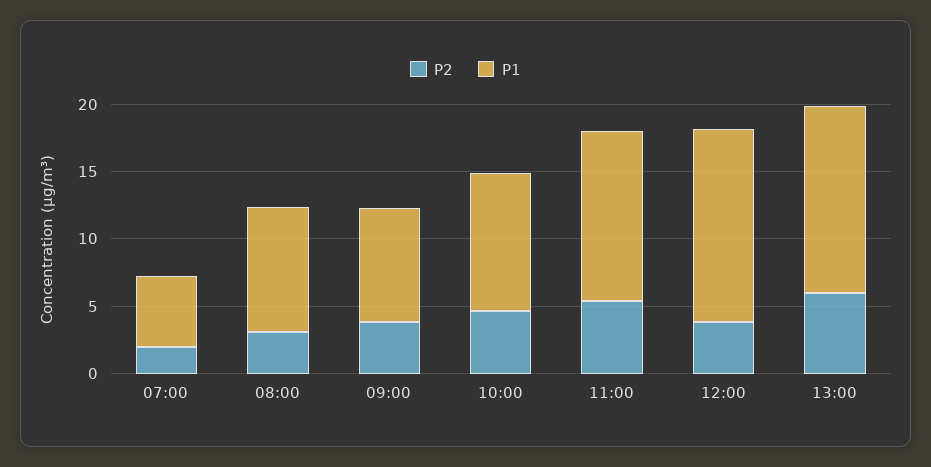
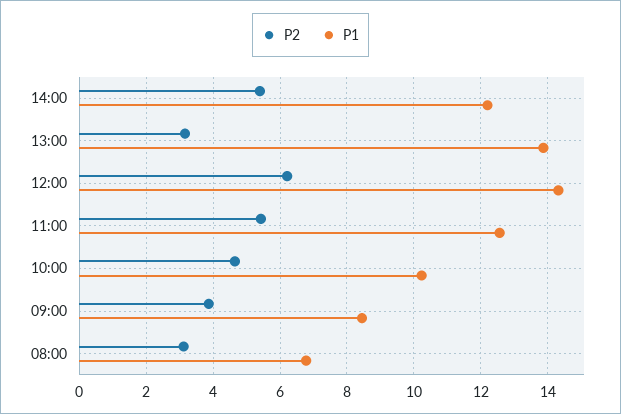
P2, 07:00: 2 -> none
P1, 07:00: 5 -> none
P1, 08:00: 9 -> 6.8
P2, 12:00: 4 -> 6.2
P2, 13:00: 6 -> 3.2
P2, 14:00: none -> 5.4
P1, 14:00: none -> 12.2

